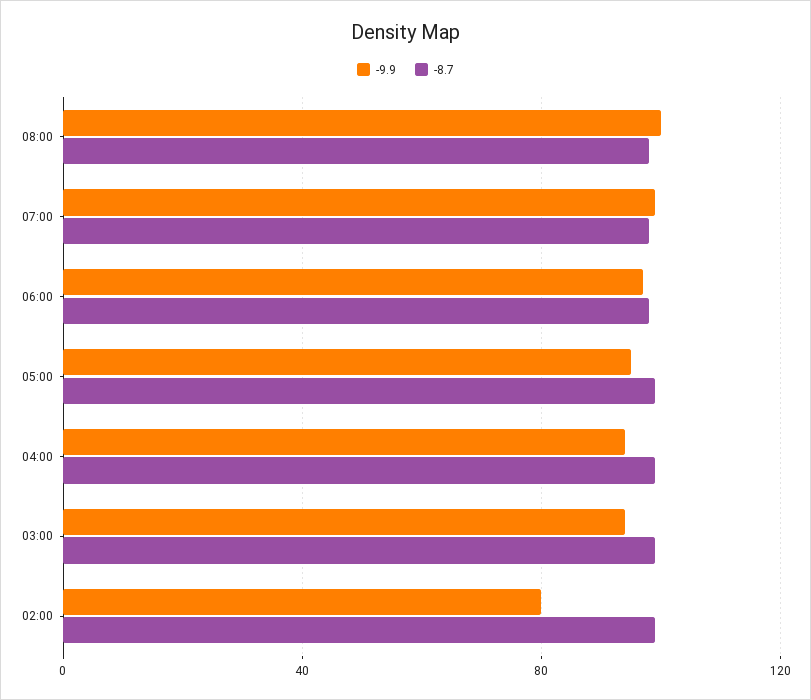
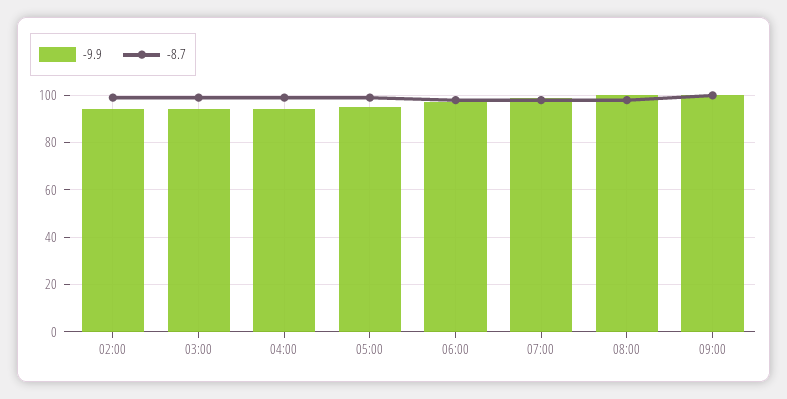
-9.9, 02:00: 80 -> 95
-9.9, 09:00: none -> 100
-8.7, 09:00: none -> 100

